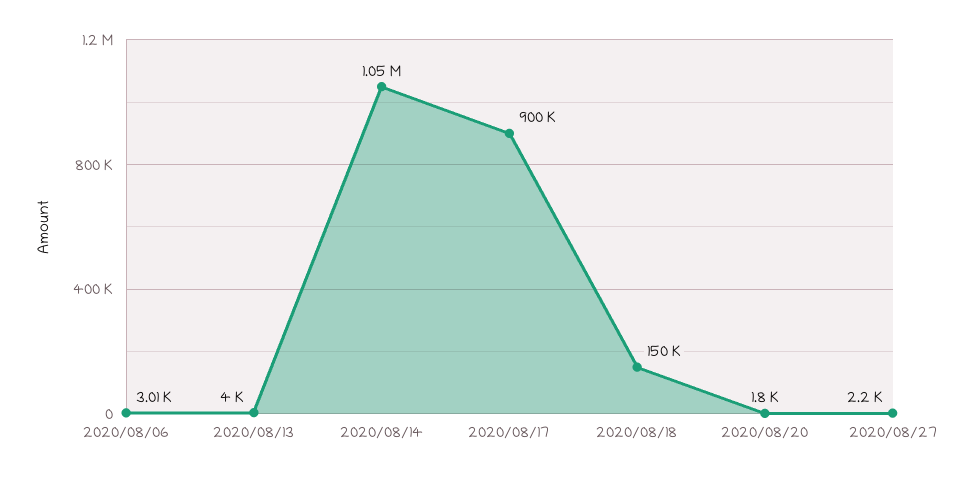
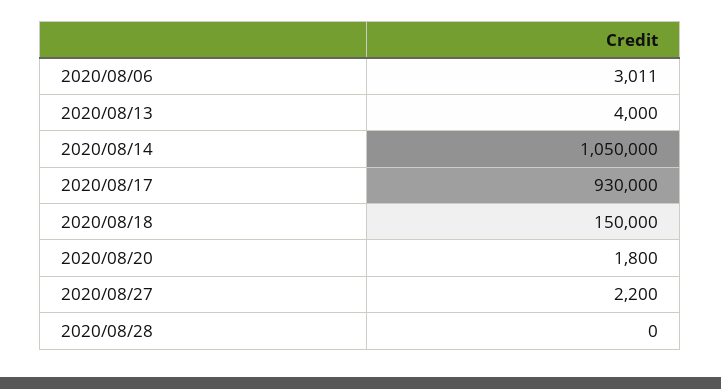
2020/08/17: 900000 -> 930000
2020/08/28: none -> 0

